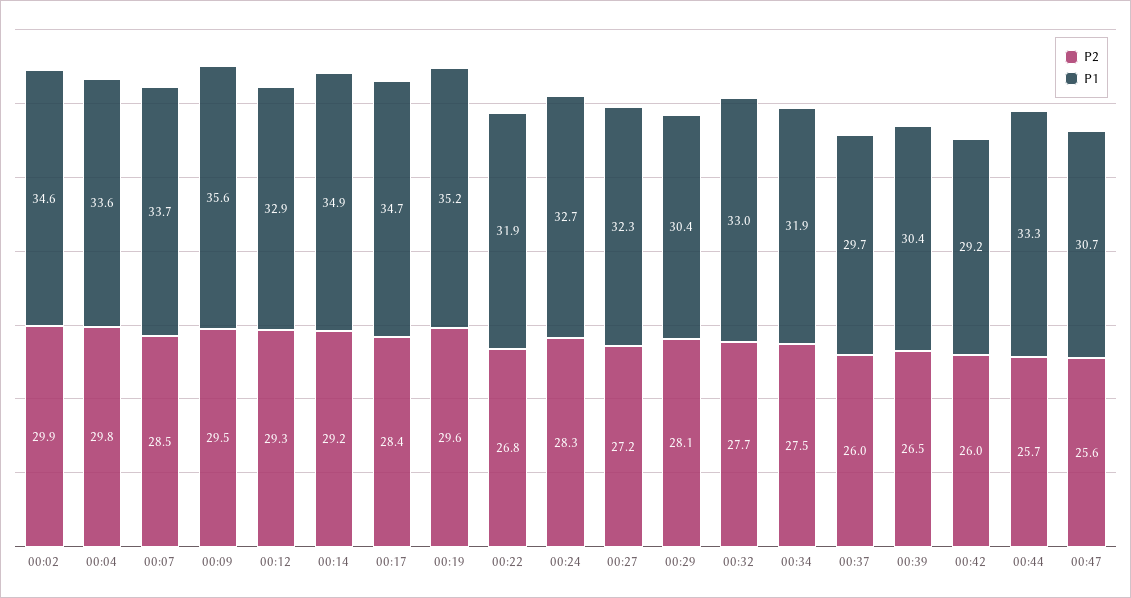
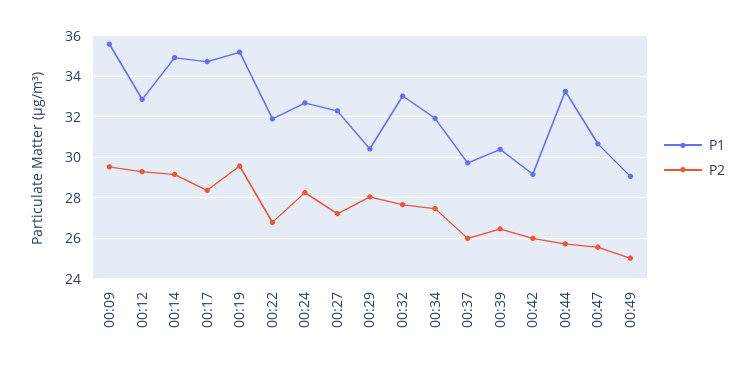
P2, 00:02: 29.9 -> none
P1, 00:02: 34.6 -> none
P2, 00:04: 29.8 -> none
P1, 00:04: 33.6 -> none
P2, 00:07: 28.5 -> none
P1, 00:07: 33.7 -> none
P1, 00:49: none -> 29
P2, 00:49: none -> 25

